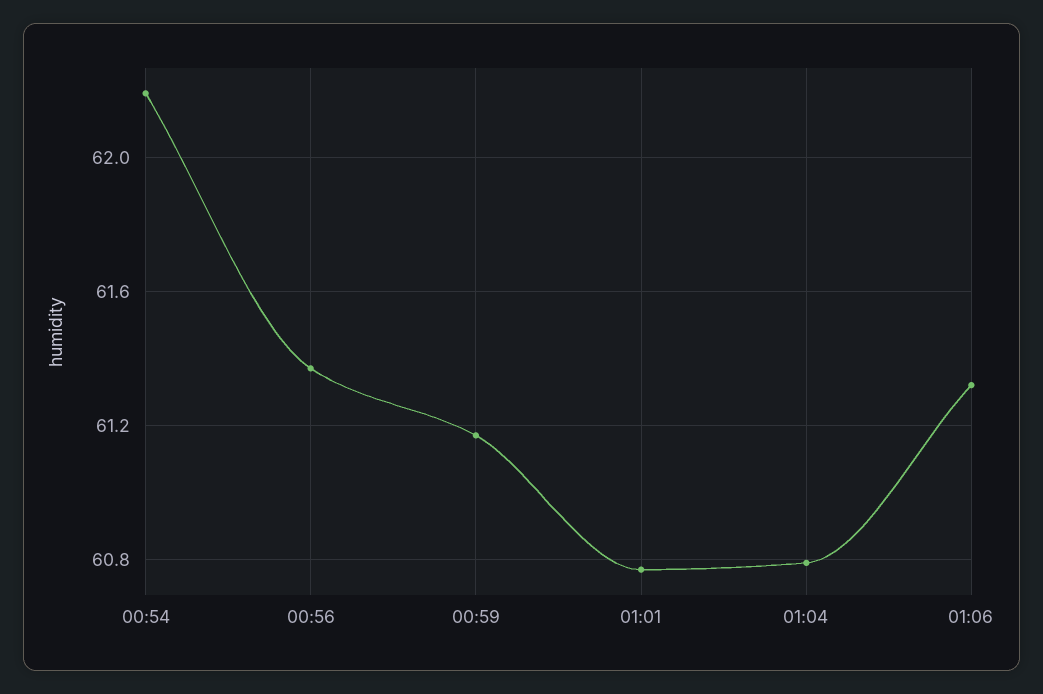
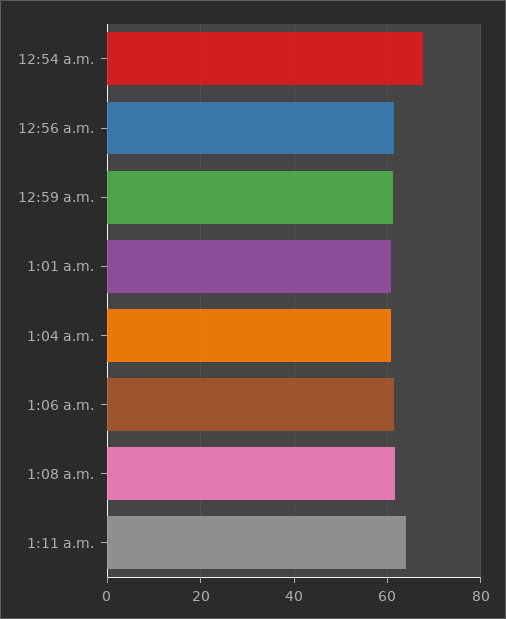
00:54: 62.2 -> 68
1:08 a.m.: none -> 62
1:11 a.m.: none -> 64

